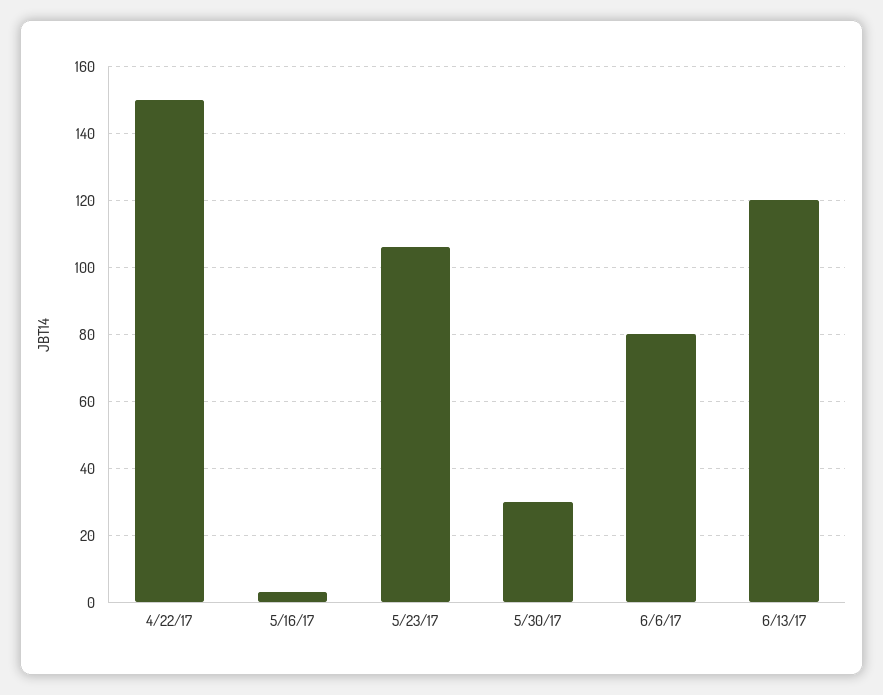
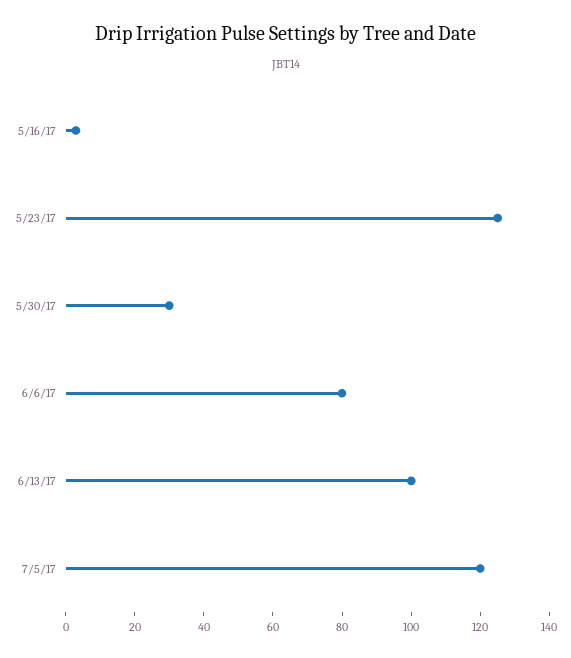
4/22/17: 150 -> none
5/23/17: 105 -> 125
6/13/17: 120 -> 100
7/5/17: none -> 120

